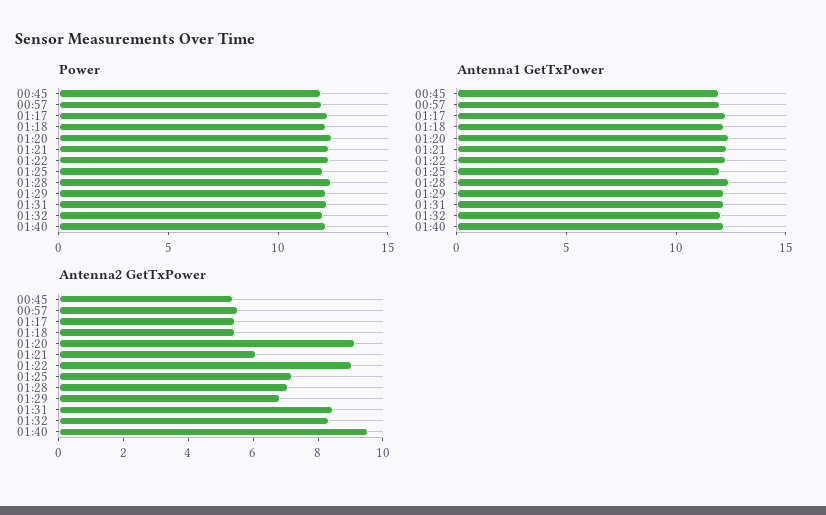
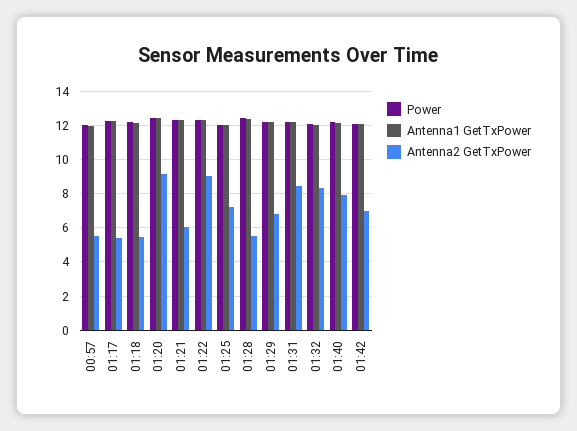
Power, 00:45: 12 -> none
Antenna1 GetTxPower, 00:45: 12 -> none
Antenna2 GetTxPower, 00:45: 5.5 -> none
Antenna2 GetTxPower, 01:28: 7 -> 5.5
Antenna2 GetTxPower, 01:40: 9.5 -> 8
Power, 01:42: none -> 12
Antenna1 GetTxPower, 01:42: none -> 12
Antenna2 GetTxPower, 01:42: none -> 7

